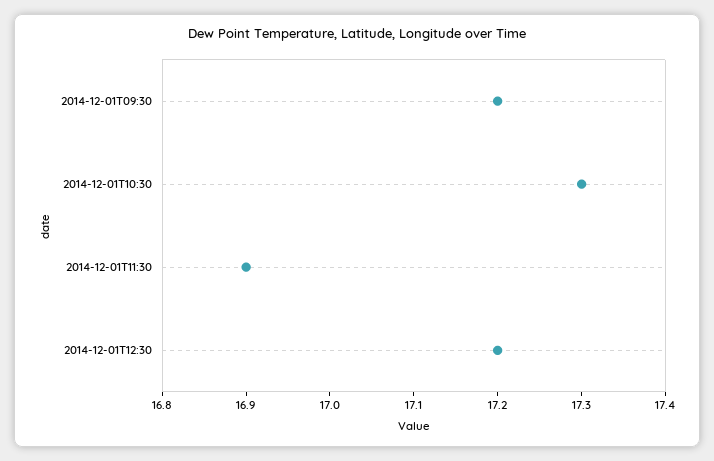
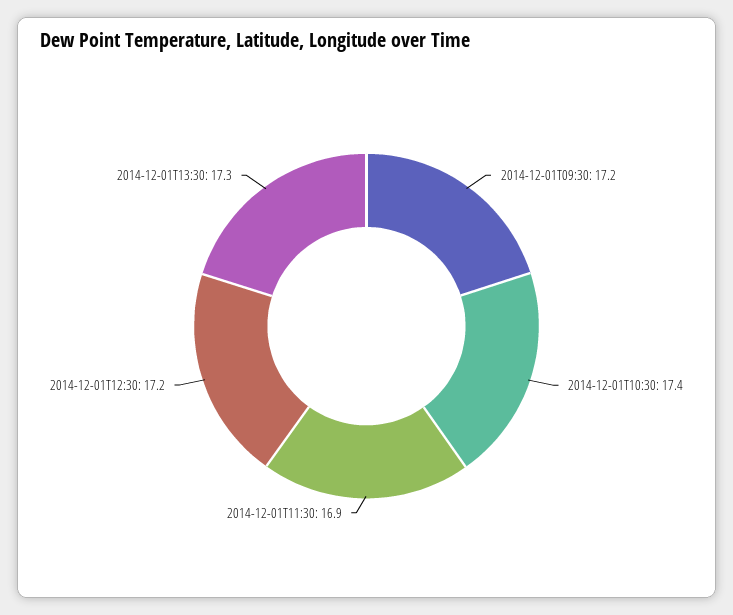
2014-12-01T10:30: 17.3 -> 17.4
2014-12-01T13:30: none -> 17.3

